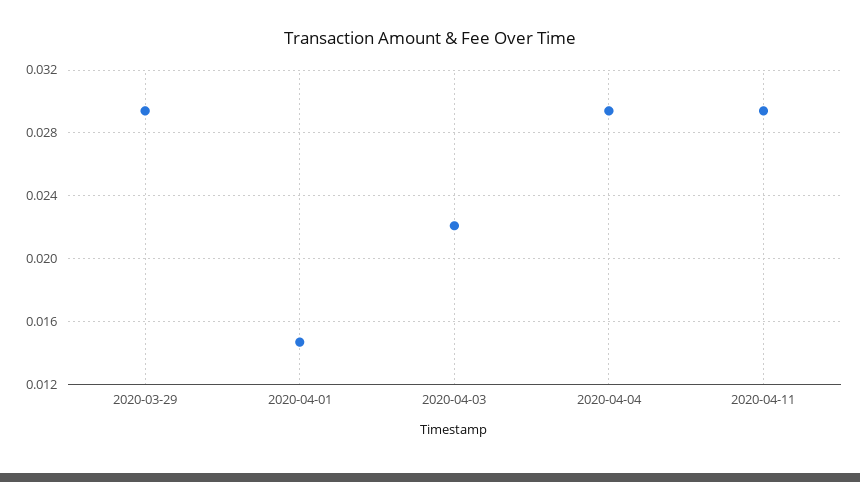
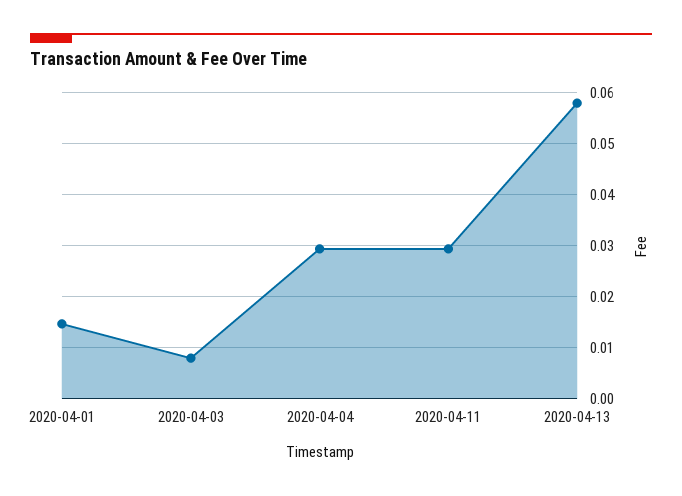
2020-03-29: 0.0295 -> none
2020-04-03: 0.022 -> 0.008
2020-04-13: none -> 0.058

